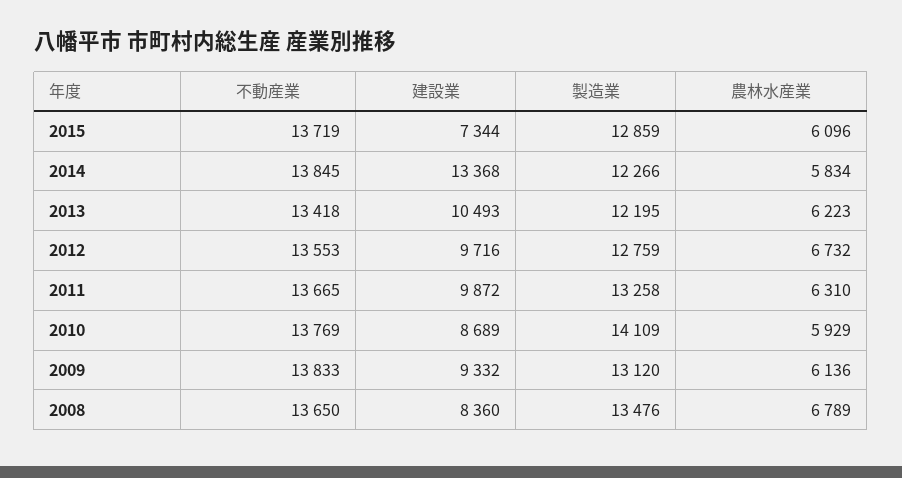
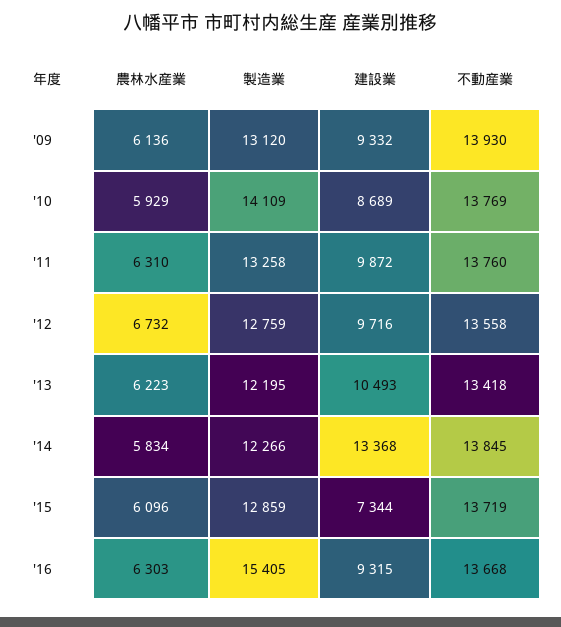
不動産業, 2012: 13553 -> 13558
不動産業, 2011: 13665 -> 13760
不動産業, 2009: 13833 -> 13930
不動産業, 2008: 13650 -> none
建設業, 2008: 8360 -> none
製造業, 2008: 13476 -> none
農林水産業, 2008: 6789 -> none
農林水産業, '16: none -> 6303
製造業, '16: none -> 15405
建設業, '16: none -> 9315
不動産業, '16: none -> 13668

